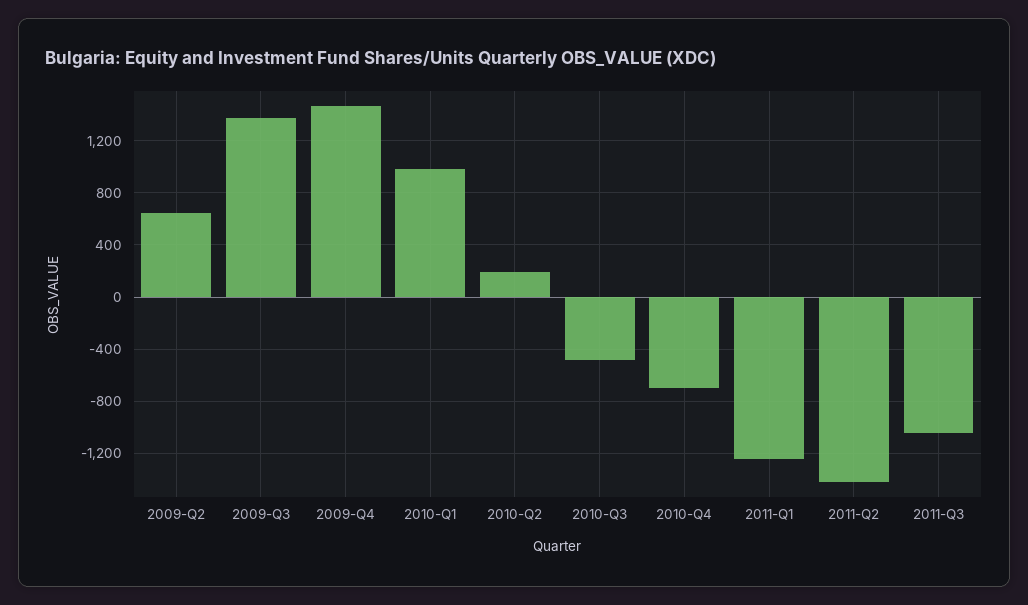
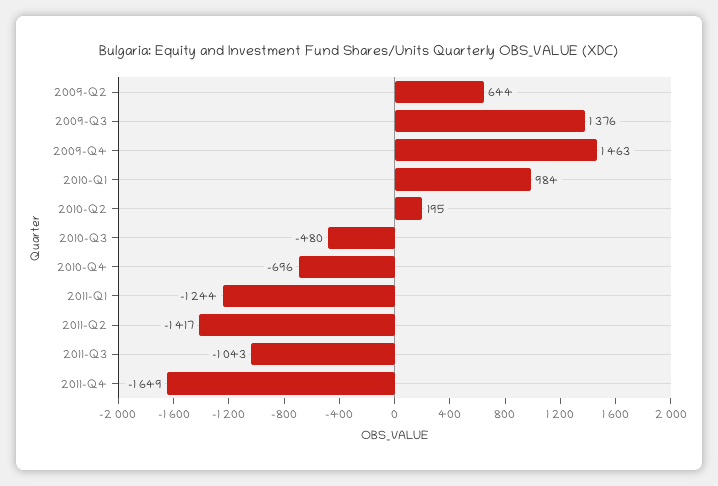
2011-Q4: none -> -1649

